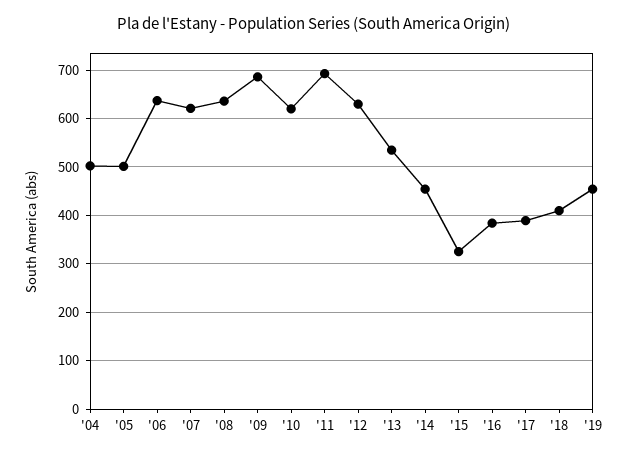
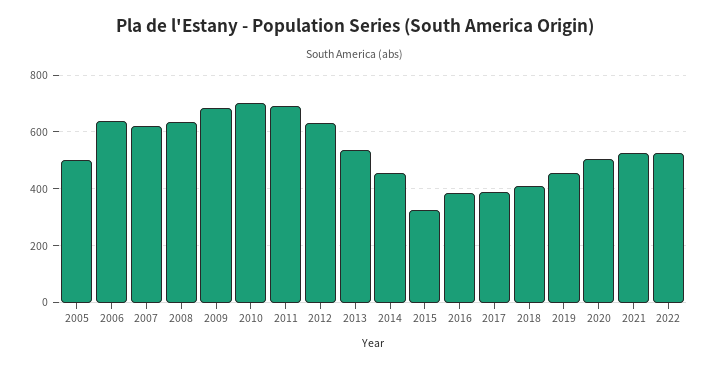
'04: 500 -> none
'10: 620 -> 700
2020: none -> 500
2021: none -> 525
2022: none -> 525

